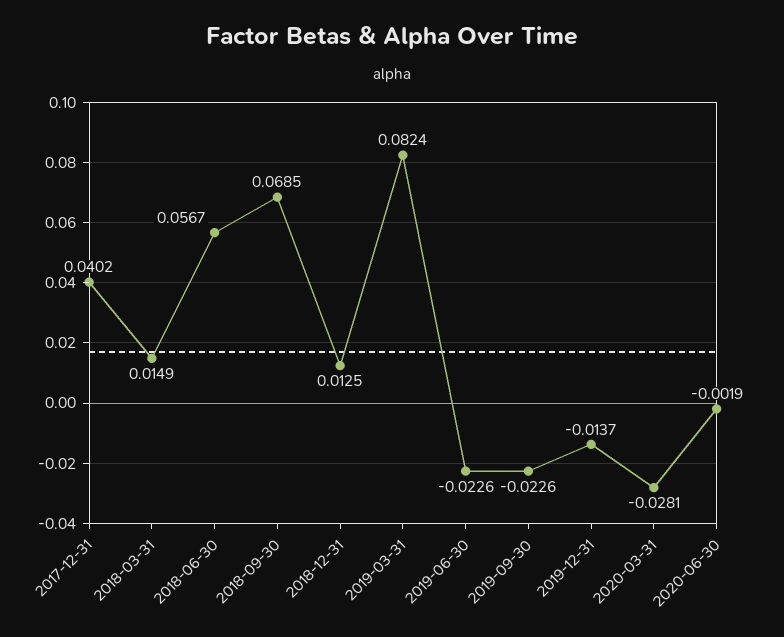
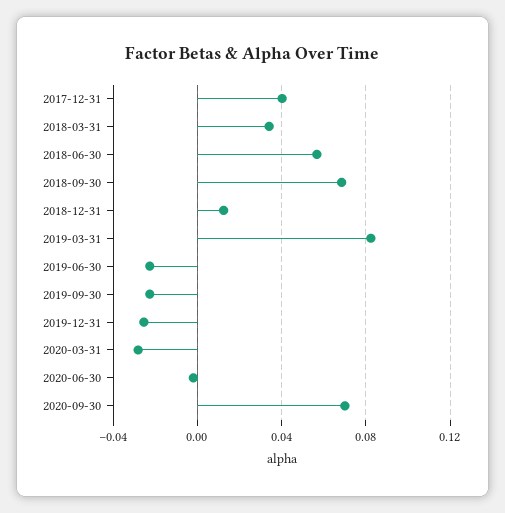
2018-03-31: 0.0149 -> 0.035
2019-12-31: -0.0137 -> -0.025
2020-09-30: none -> 0.07

